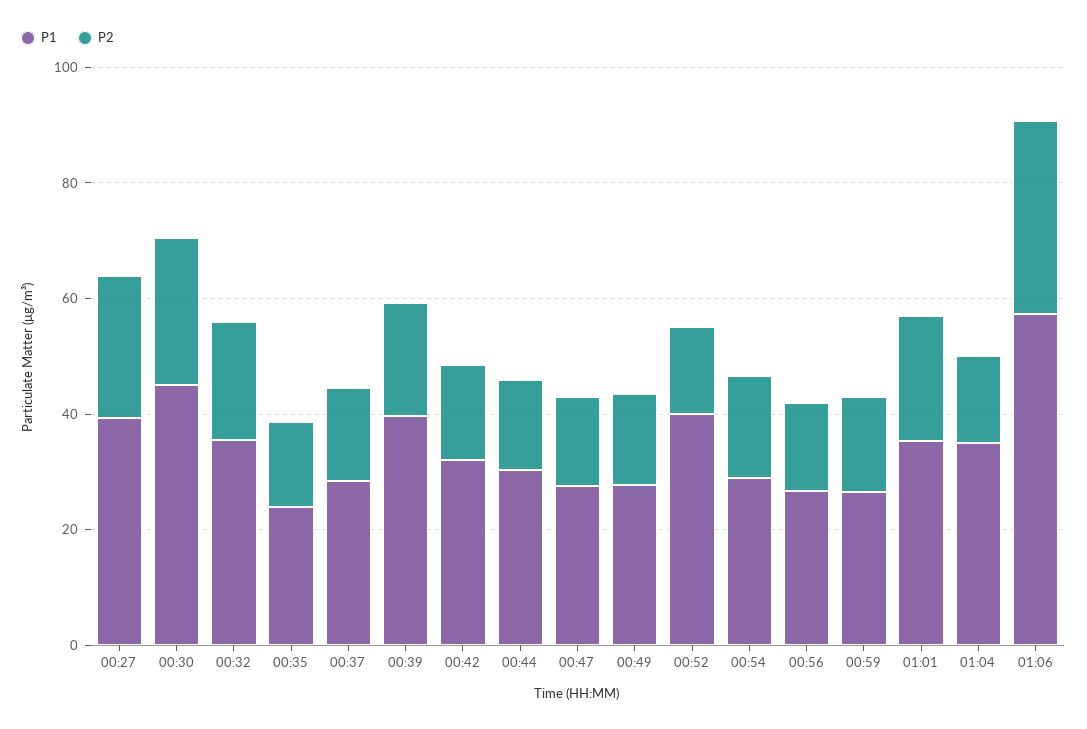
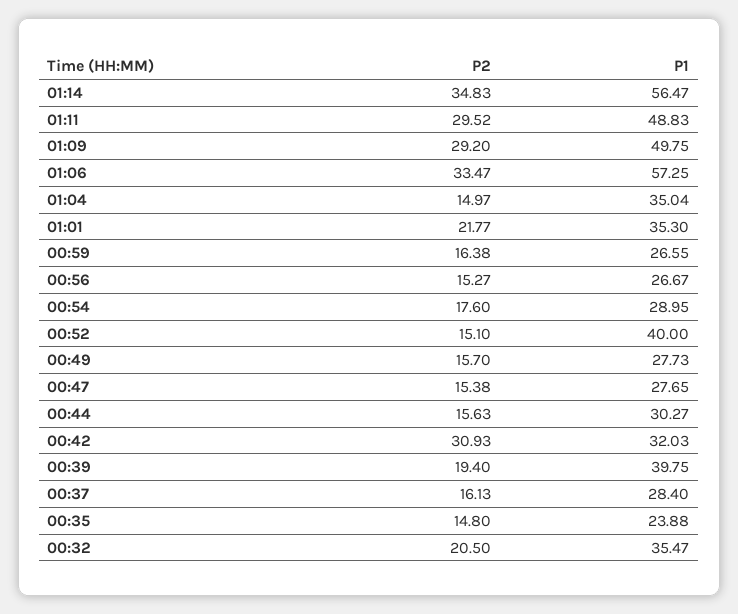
P1, 00:27: 40 -> none
P2, 00:27: 25 -> none
P1, 00:30: 45 -> none
P2, 00:30: 25 -> none
P2, 00:42: 15 -> 30.93
P2, 01:14: none -> 34.83
P1, 01:14: none -> 56.47
P2, 01:11: none -> 29.52
P1, 01:11: none -> 48.83
P2, 01:09: none -> 29.2
P1, 01:09: none -> 49.75

